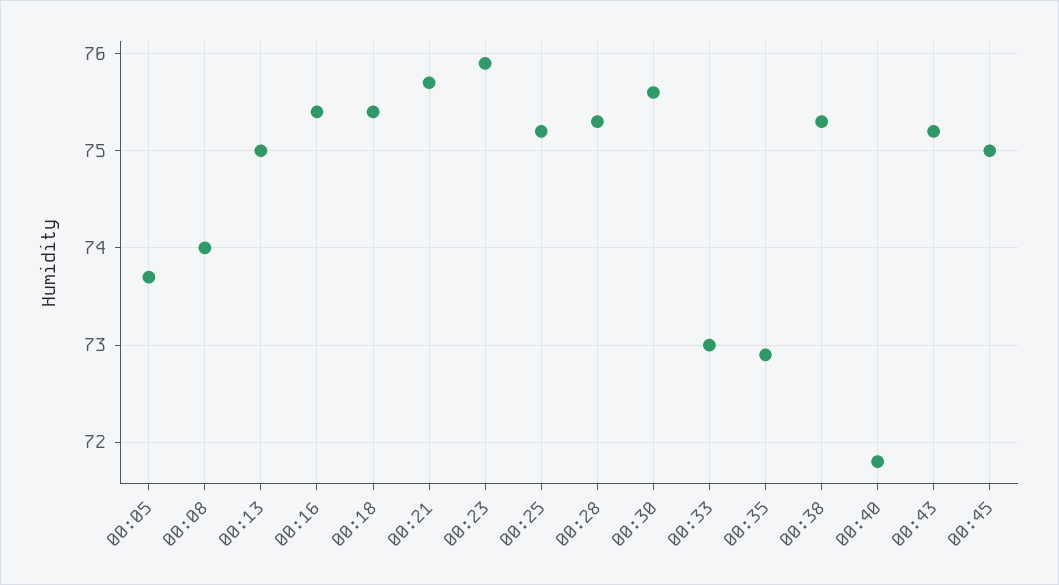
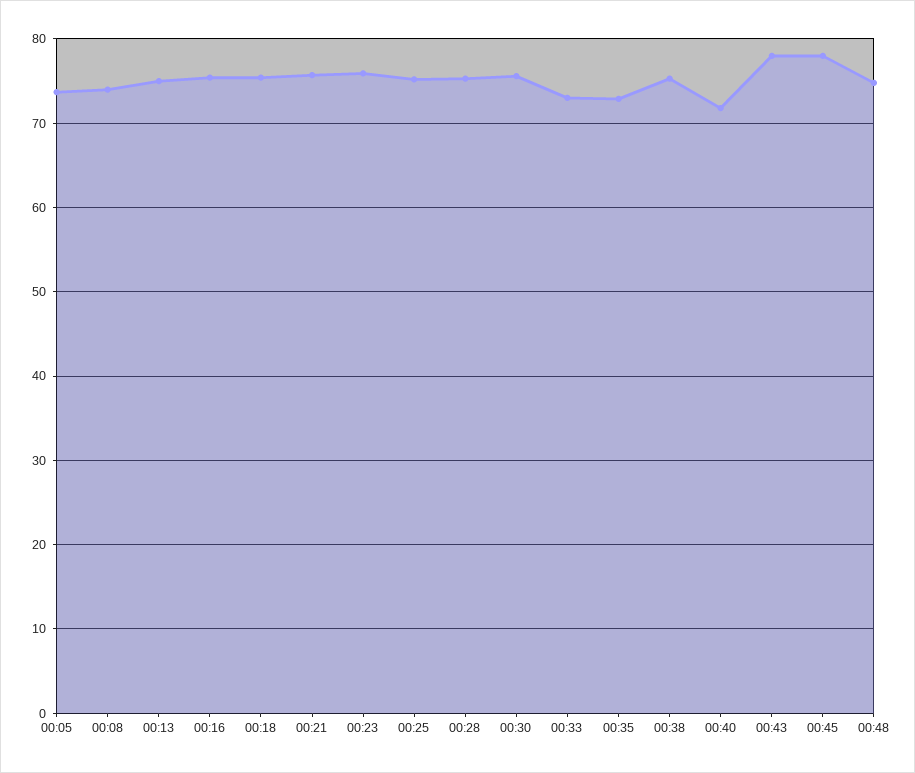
00:43: 75.2 -> 78
00:45: 75 -> 78
00:48: none -> 75

